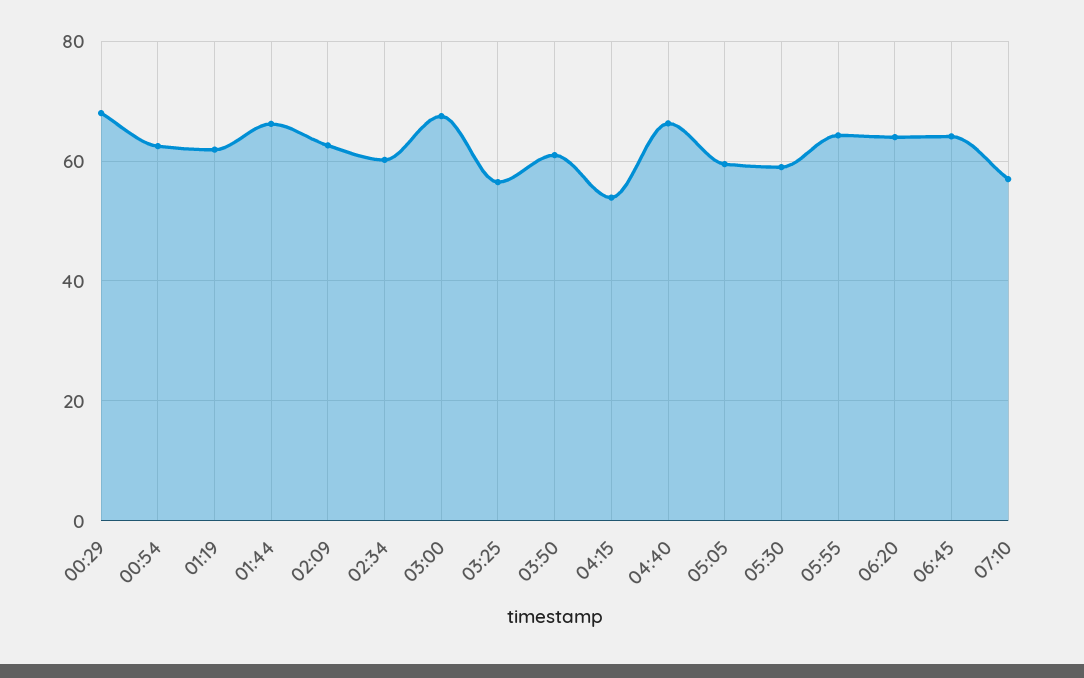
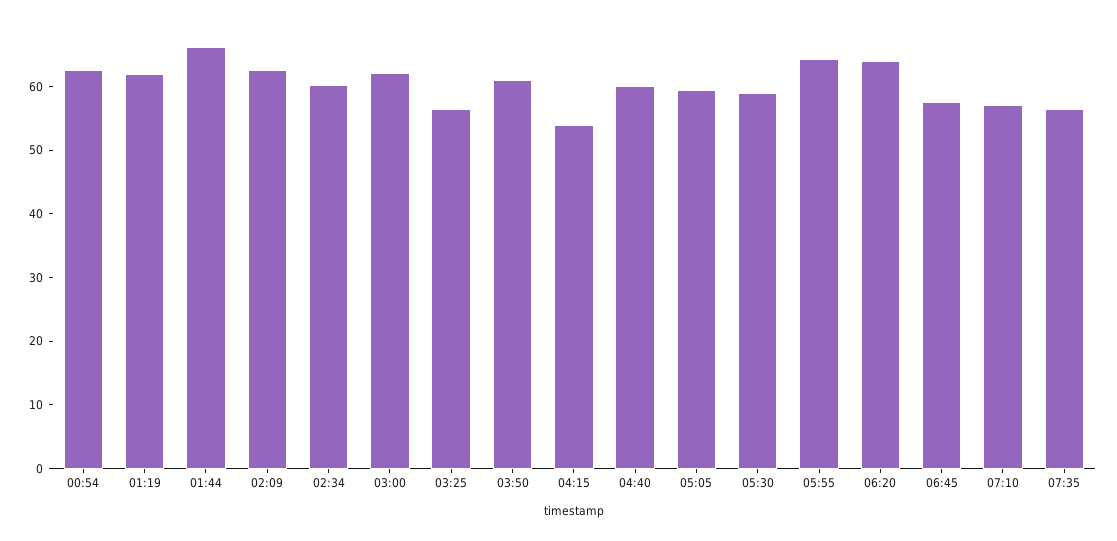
00:29: 68 -> none
03:00: 68 -> 62
04:40: 66 -> 60
06:45: 64 -> 58
07:35: none -> 56

